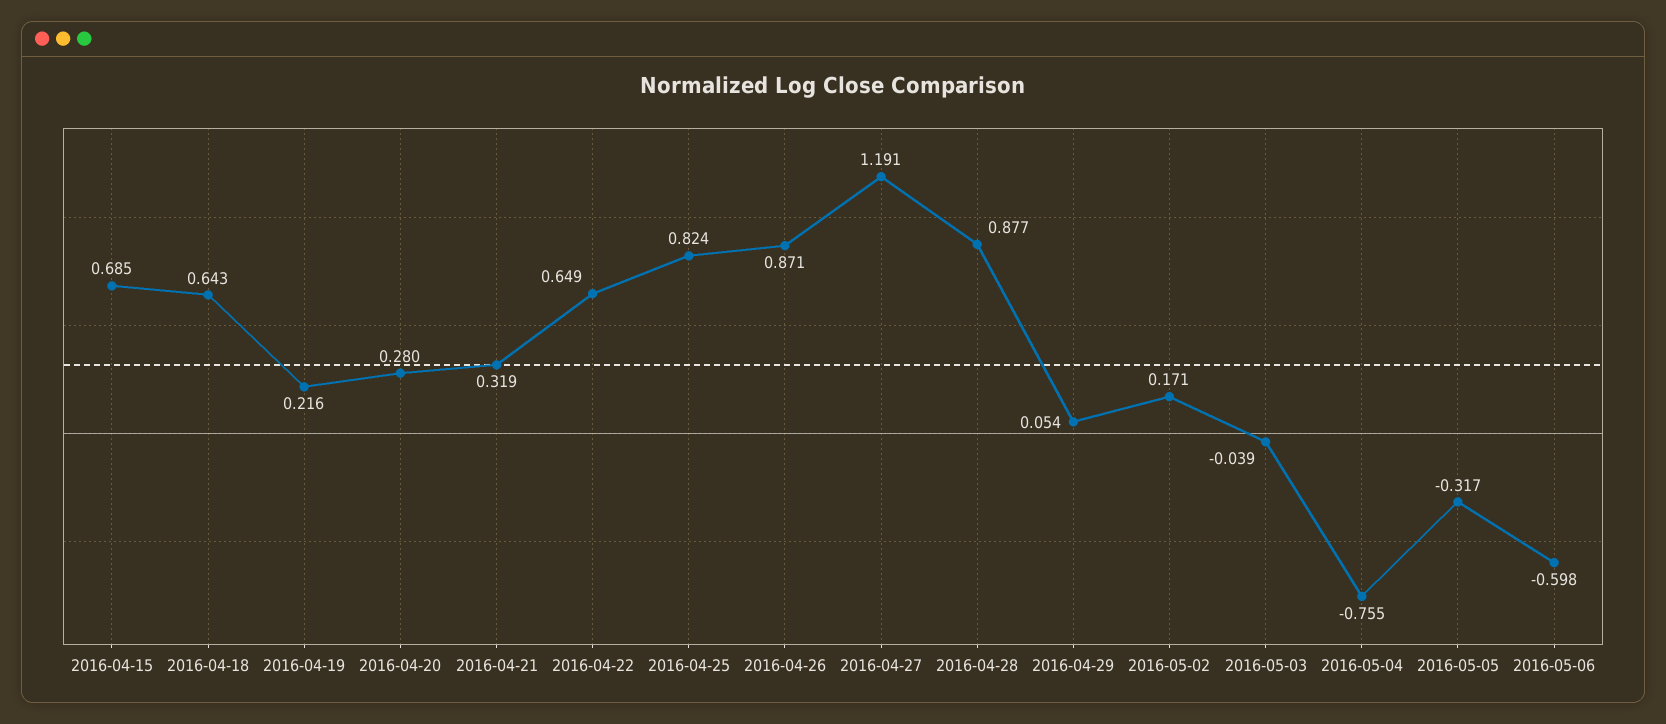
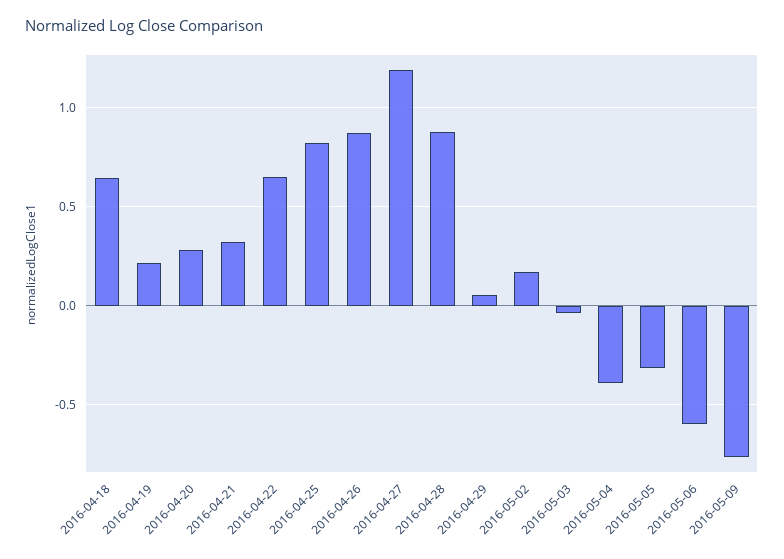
2016-04-15: 0.685 -> none
2016-05-04: -0.755 -> -0.4
2016-05-09: none -> -0.75

